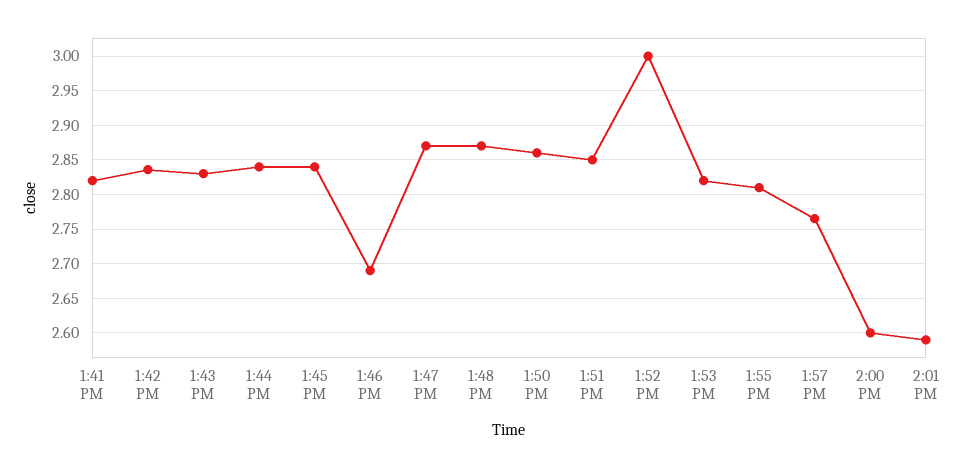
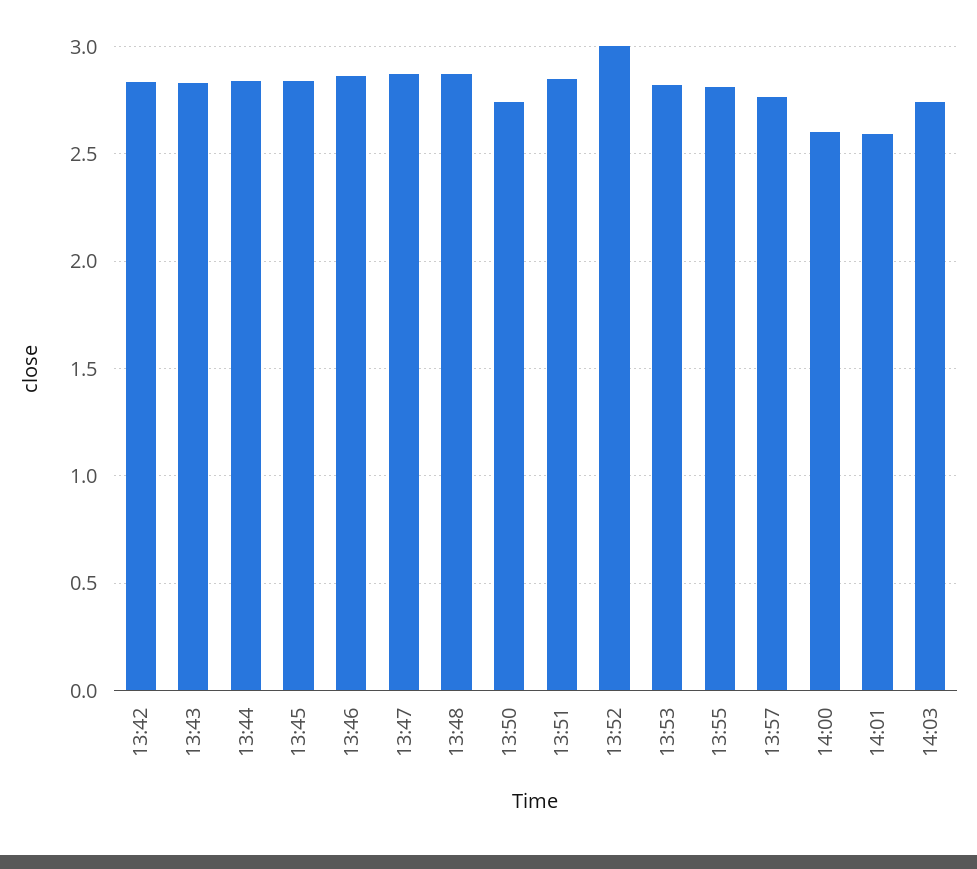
1:41 PM: 2.82 -> none
1:46 PM: 2.69 -> 2.85
1:50 PM: 2.86 -> 2.75
14:03: none -> 2.75

